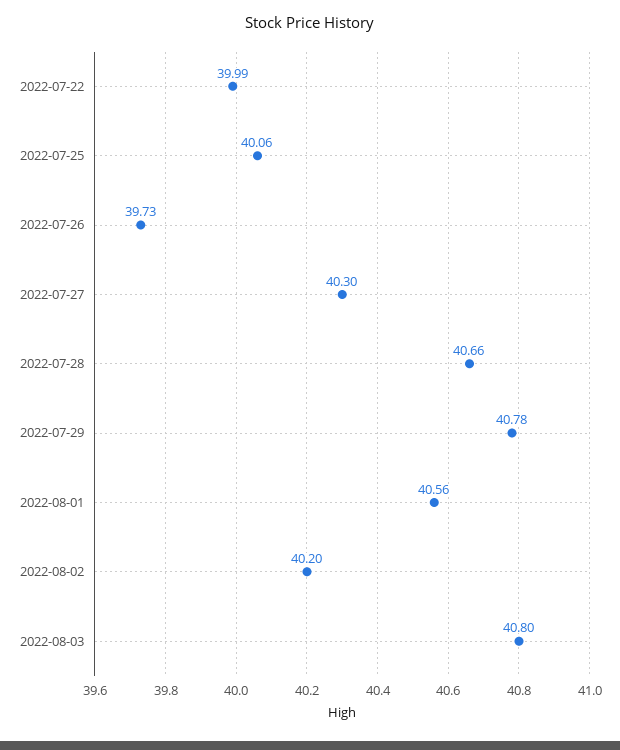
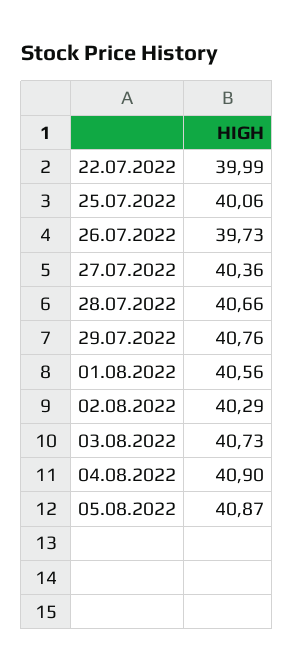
2022-07-27: 40.3 -> 40.36
2022-07-29: 40.78 -> 40.76
2022-08-02: 40.2 -> 40.29
2022-08-03: 40.8 -> 40.73
04.08.2022: none -> 40.9
05.08.2022: none -> 40.87

